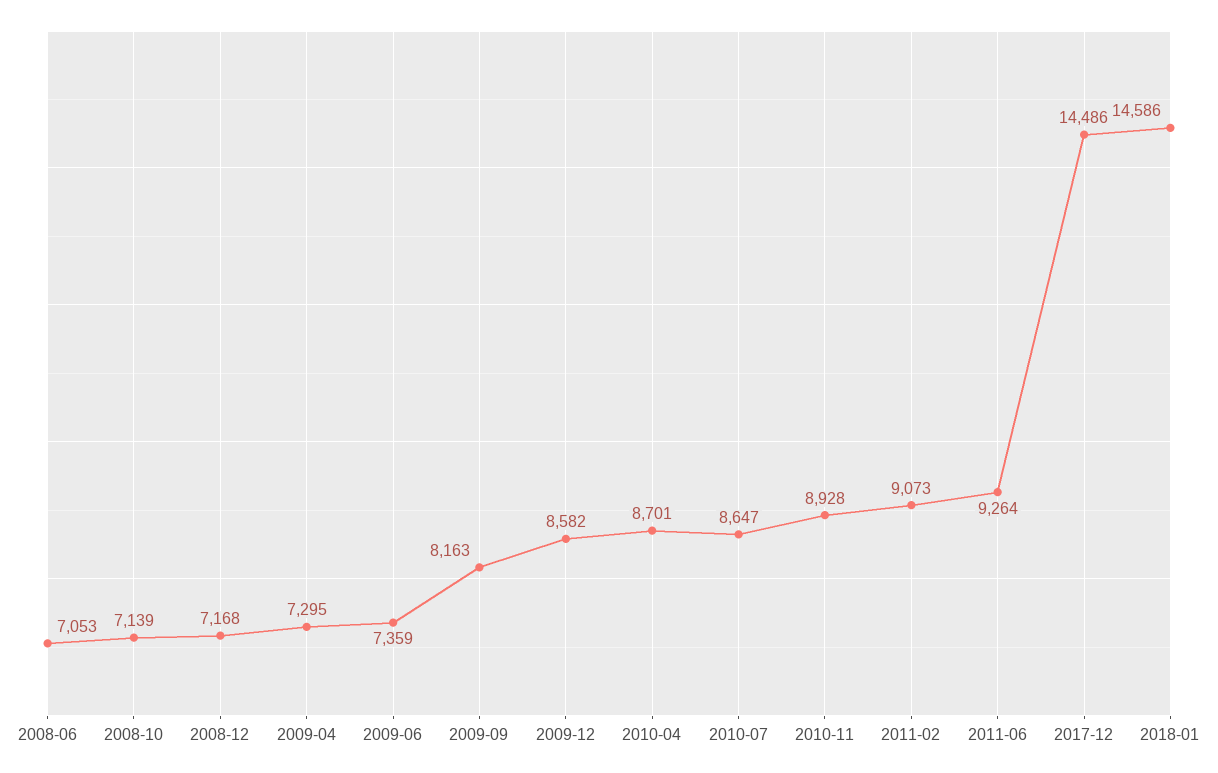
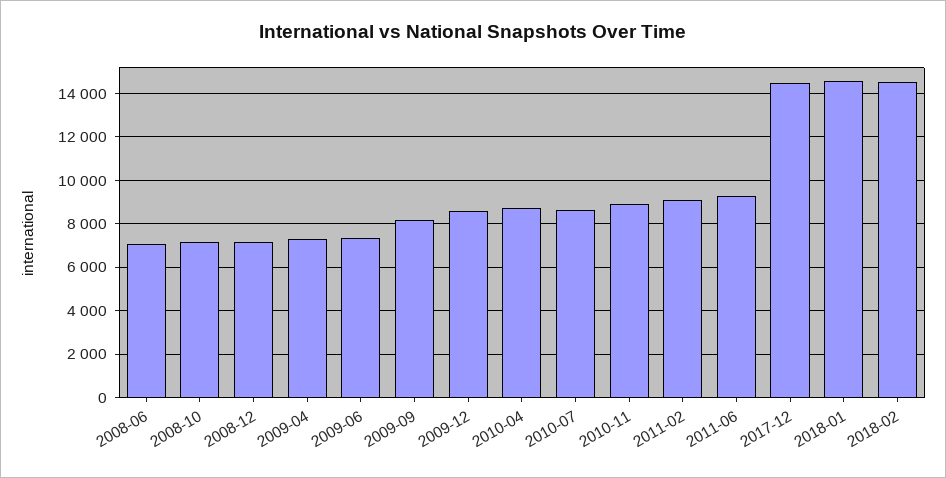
2018-02: none -> 14500

